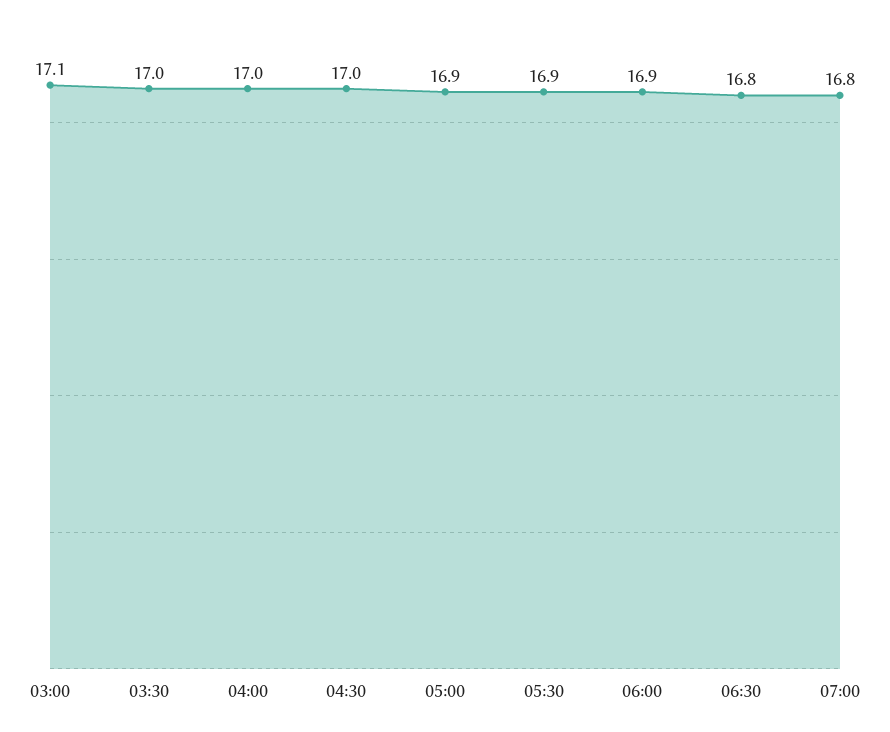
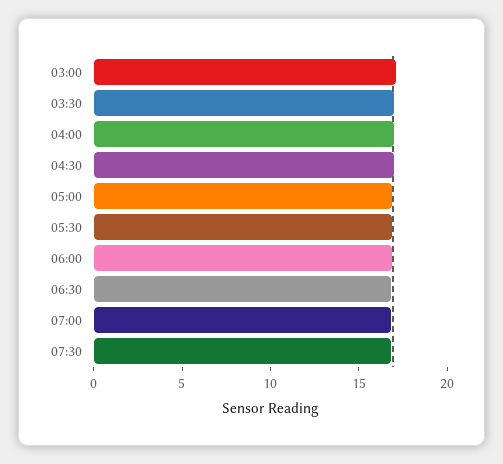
07:30: none -> 17

